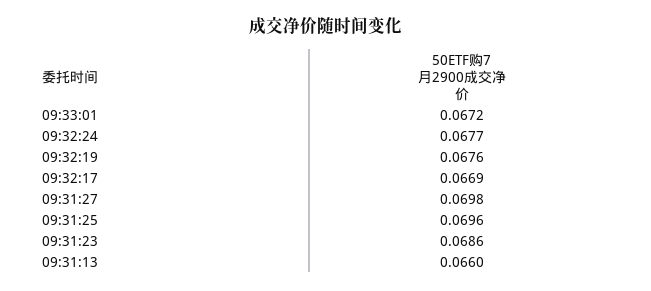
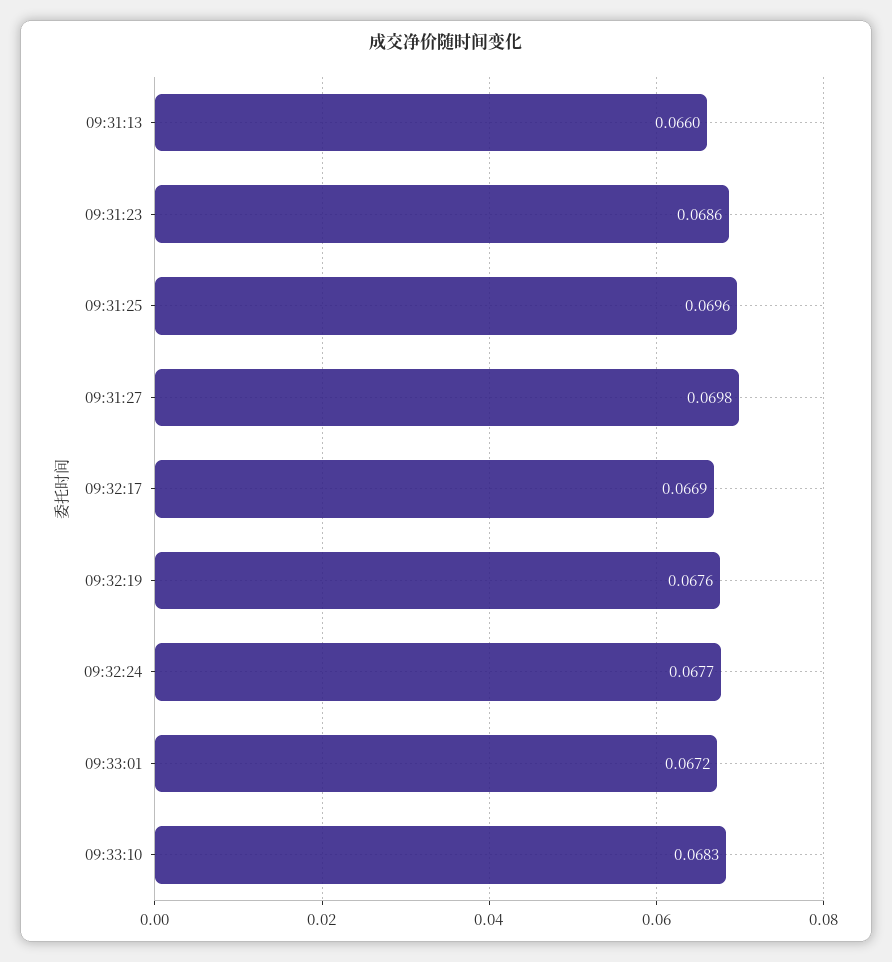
09:33:10: none -> 0.0683

